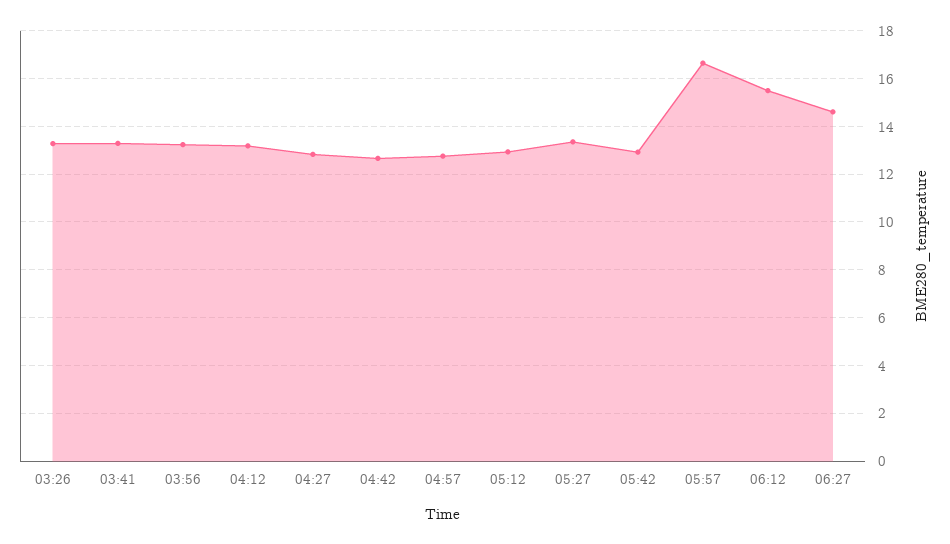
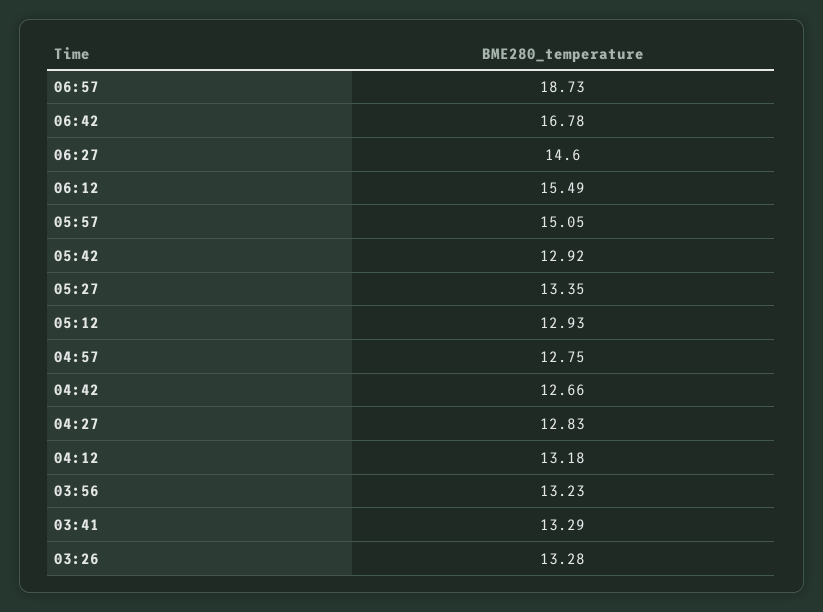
05:57: 16.5 -> 15.05
06:57: none -> 18.73
06:42: none -> 16.78

